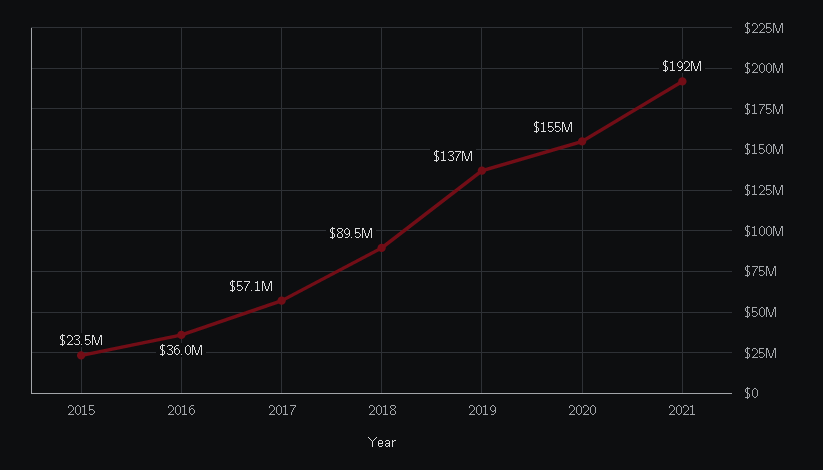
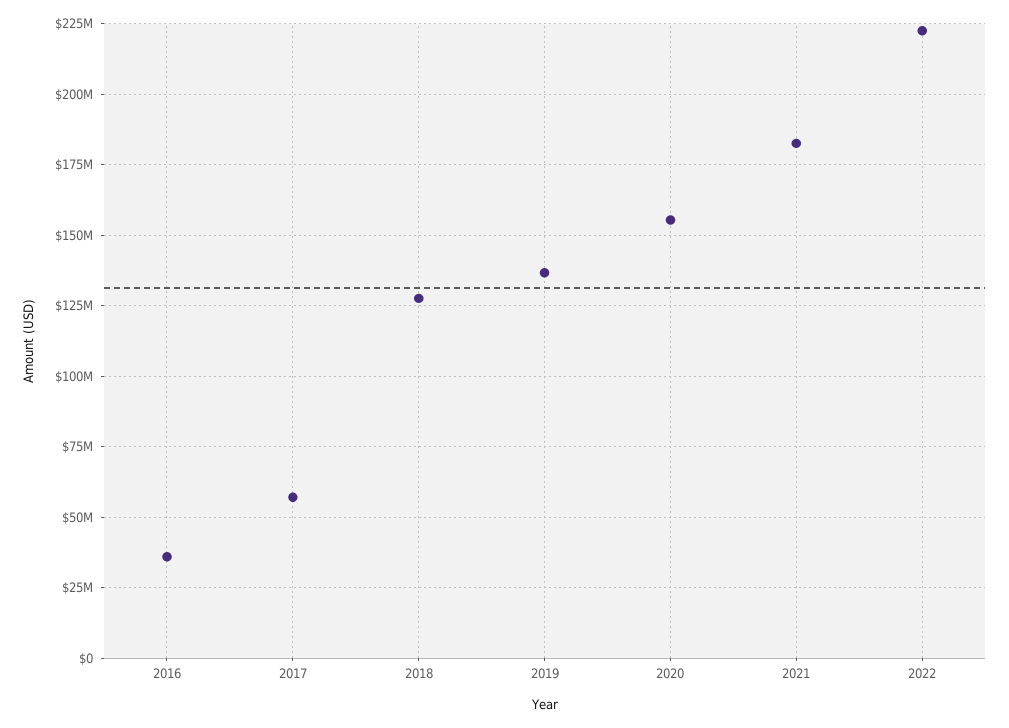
2015: 23500000 -> none
2018: 89500000 -> 127500000
2021: 192000000 -> 182500000
2022: none -> 222500000

